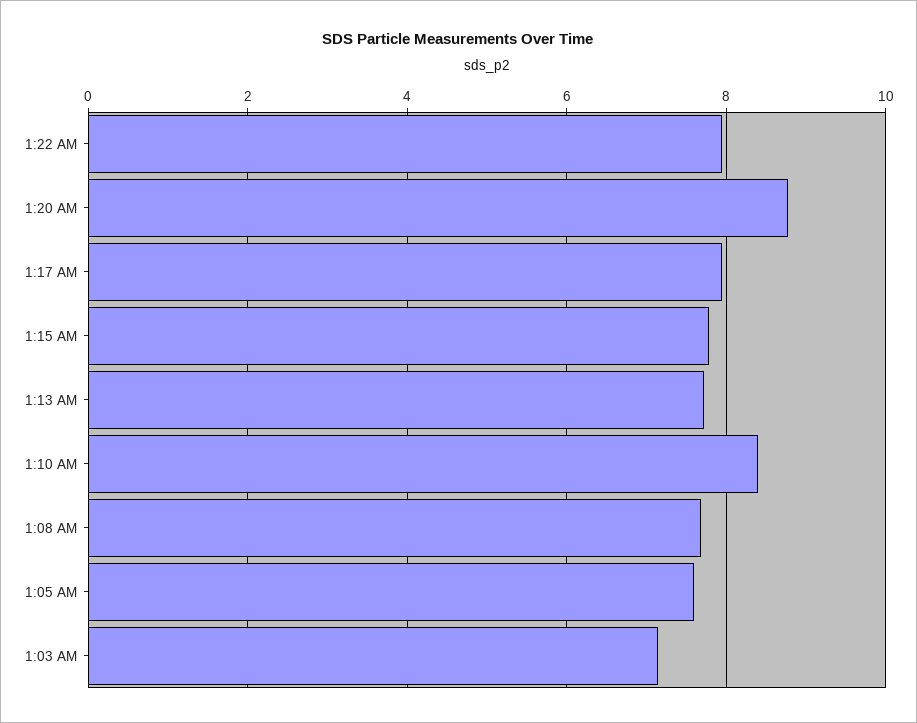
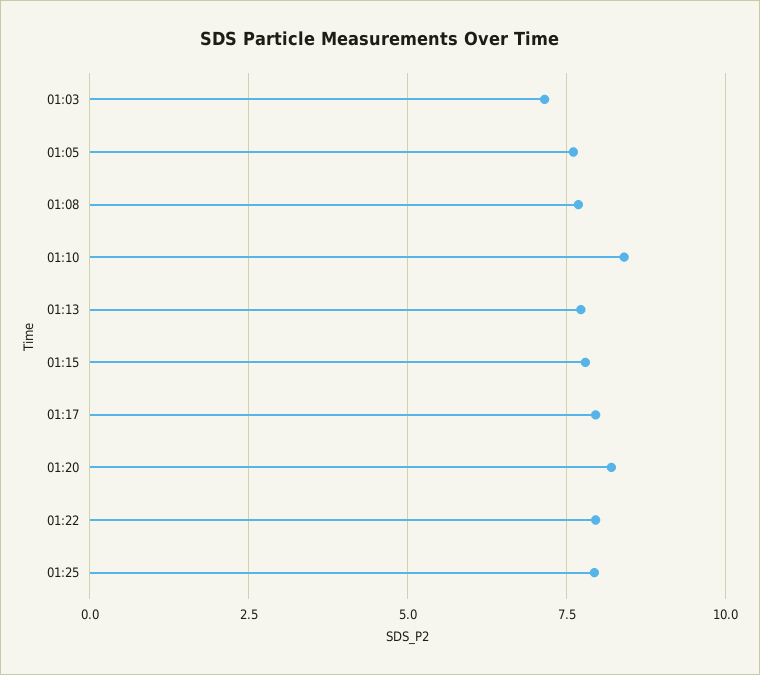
1:20 AM: 8.8 -> 8.25
01:25: none -> 8

